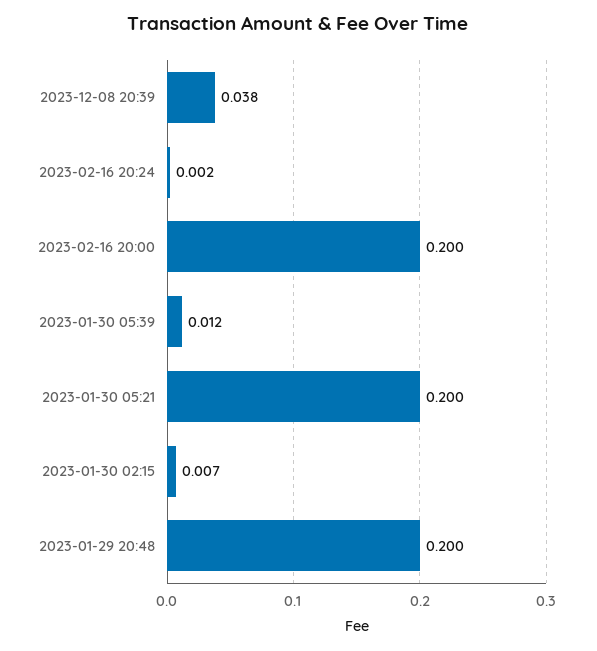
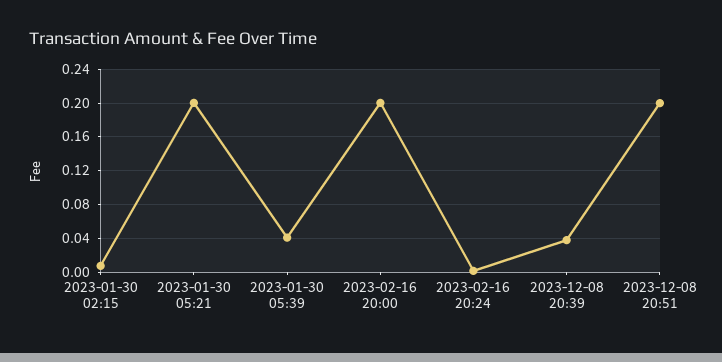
2023-01-30 05:39: 0.012 -> 0.04
2023-01-29 20:48: 0.2 -> none
2023-12-08 20:51: none -> 0.2

